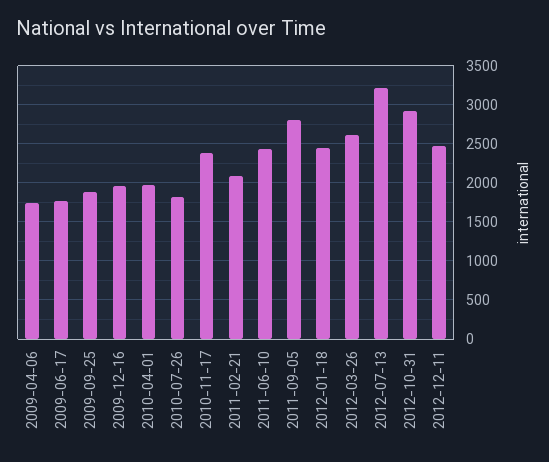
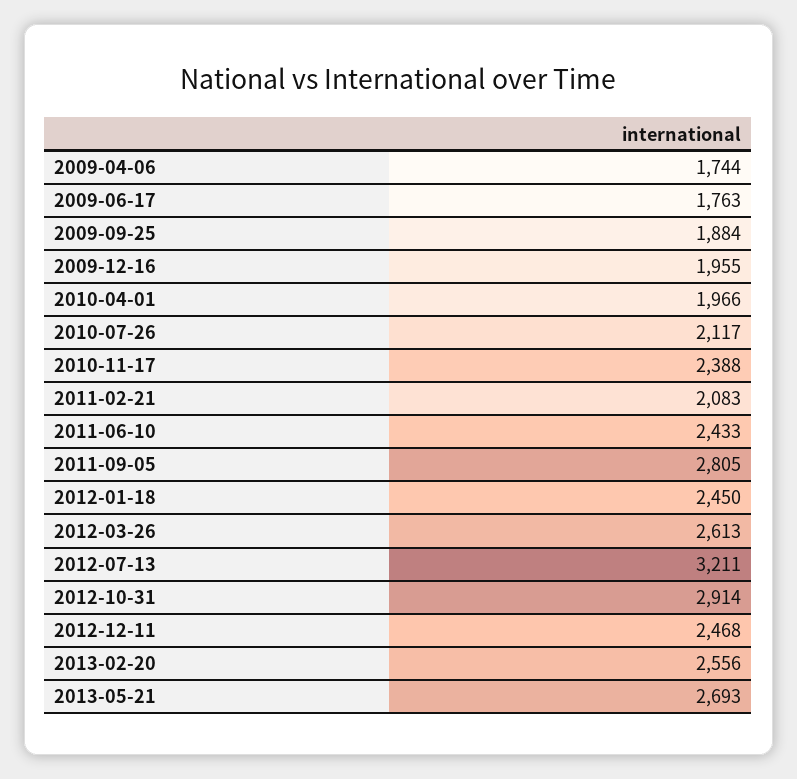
2010-07-26: 1800 -> 2117
2013-02-20: none -> 2556
2013-05-21: none -> 2693

